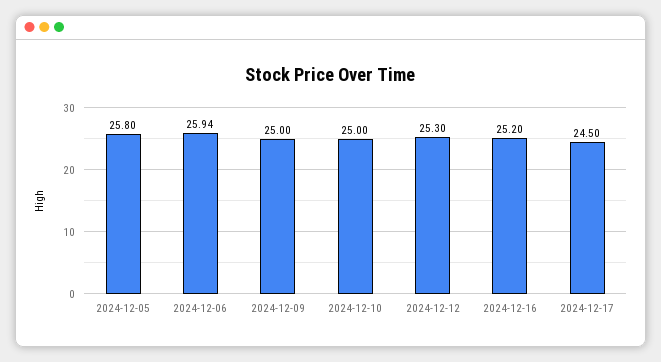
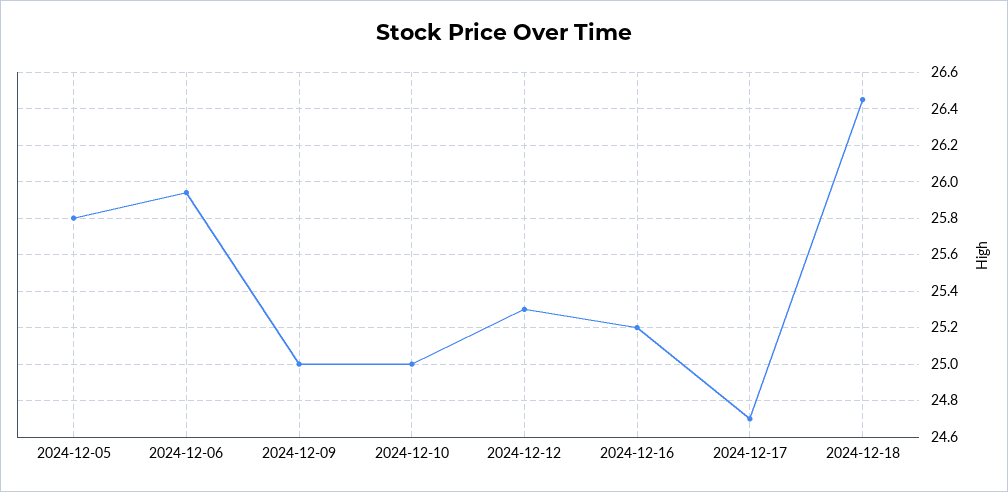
2024-12-17: 24.5 -> 24.7
2024-12-18: none -> 26.45

